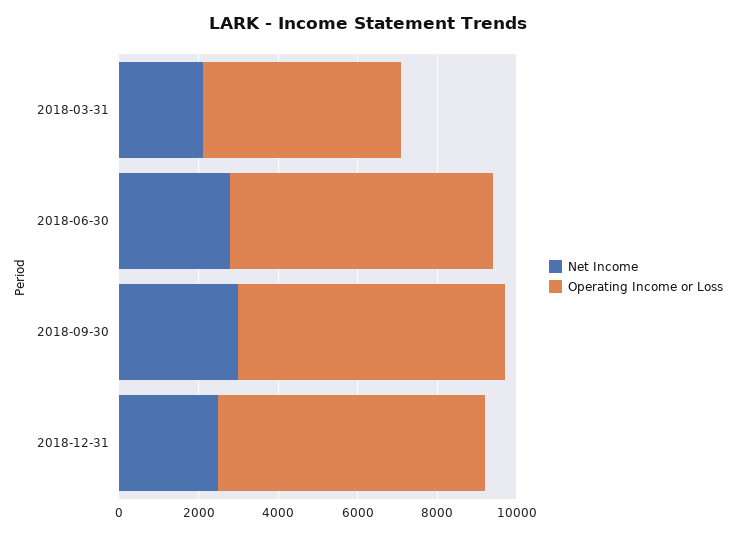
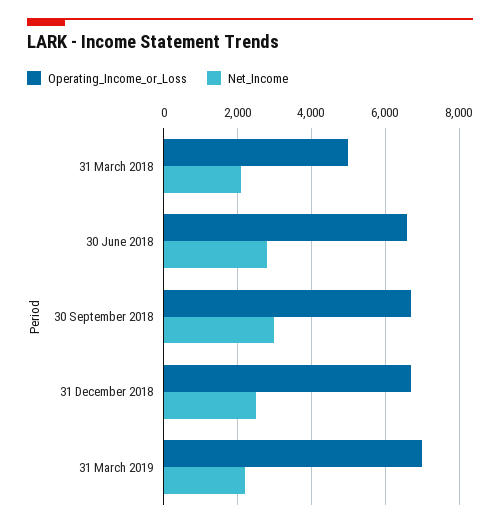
Operating Income or Loss, 31 March 2019: none -> 7000
Net Income, 31 March 2019: none -> 2200

